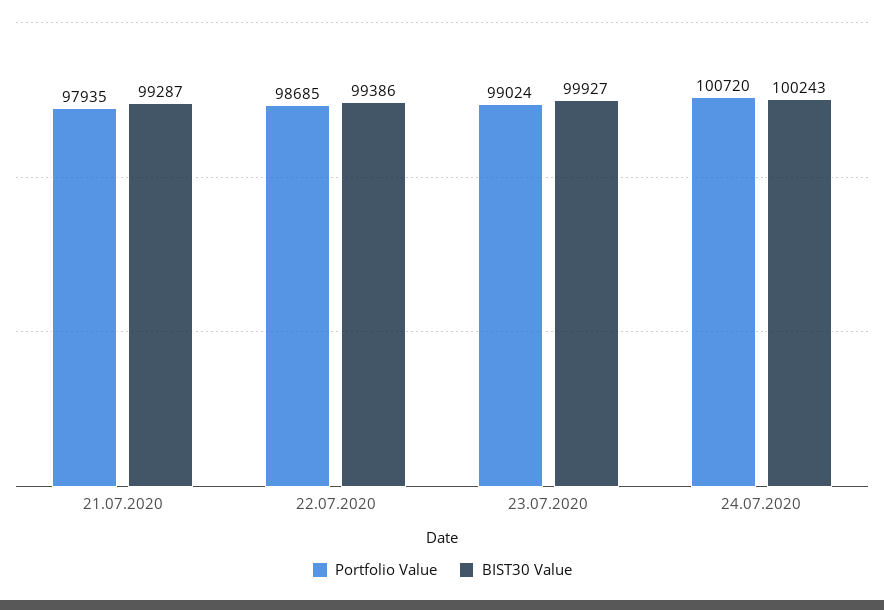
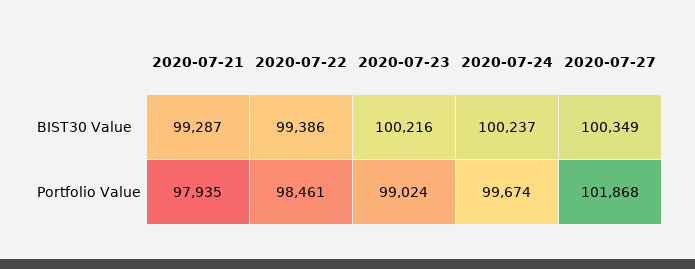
Portfolio Value, 22.07.2020: 98685 -> 98461
BIST30 Value, 23.07.2020: 99927 -> 100216
Portfolio Value, 24.07.2020: 100720 -> 99674
BIST30 Value, 24.07.2020: 100243 -> 100237
BIST30 Value, 2020-07-27: none -> 100349
Portfolio Value, 2020-07-27: none -> 101868

